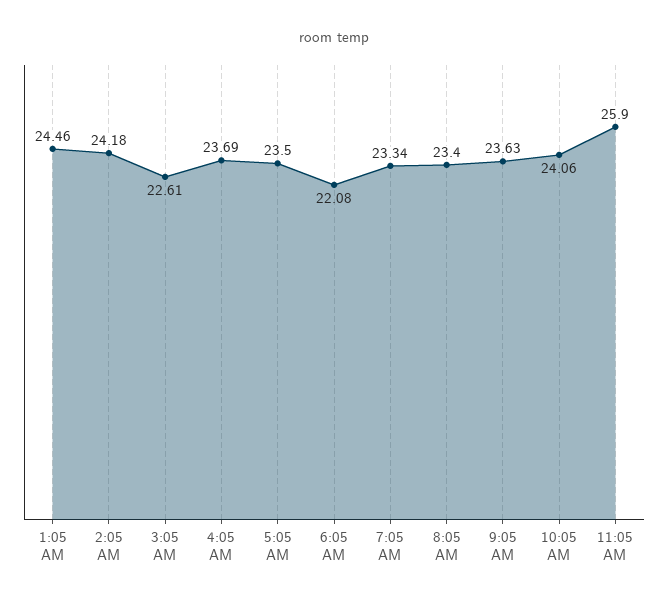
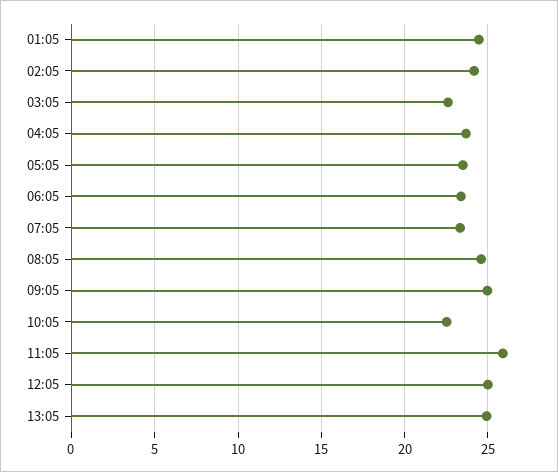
6:05 AM: 22.08 -> 23.5
8:05 AM: 23.4 -> 24.5
9:05 AM: 23.63 -> 25
10:05 AM: 24.06 -> 22.5
12:05: none -> 25
13:05: none -> 25

